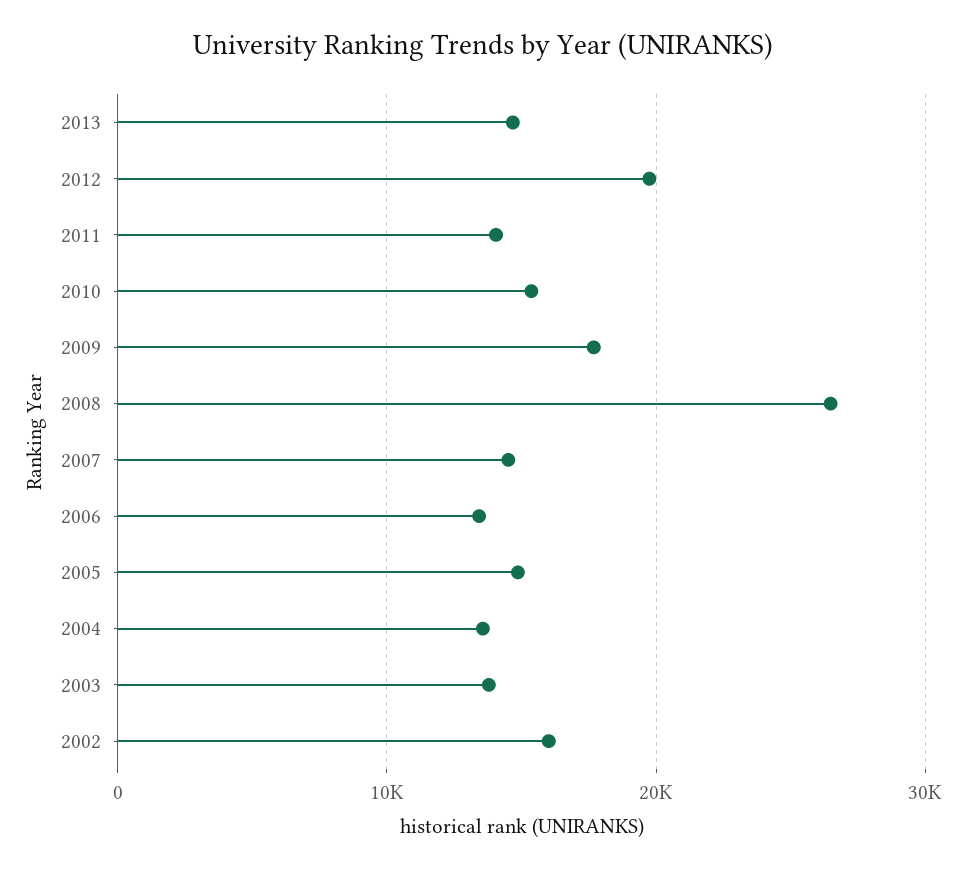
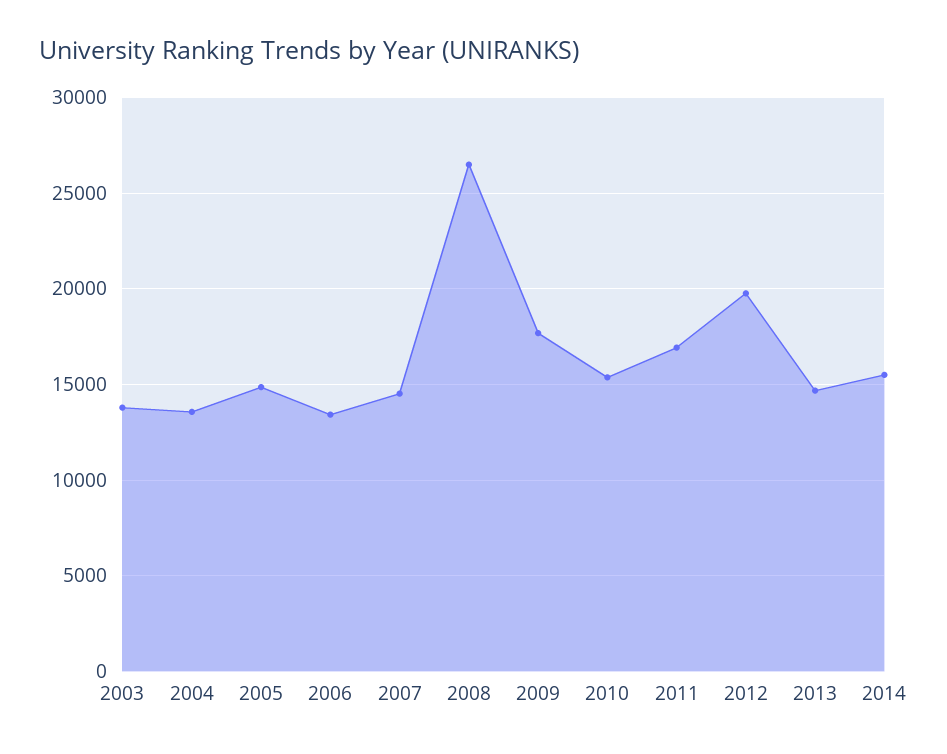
2011: 14000 -> 17000
2002: 16000 -> none
2014: none -> 15500

